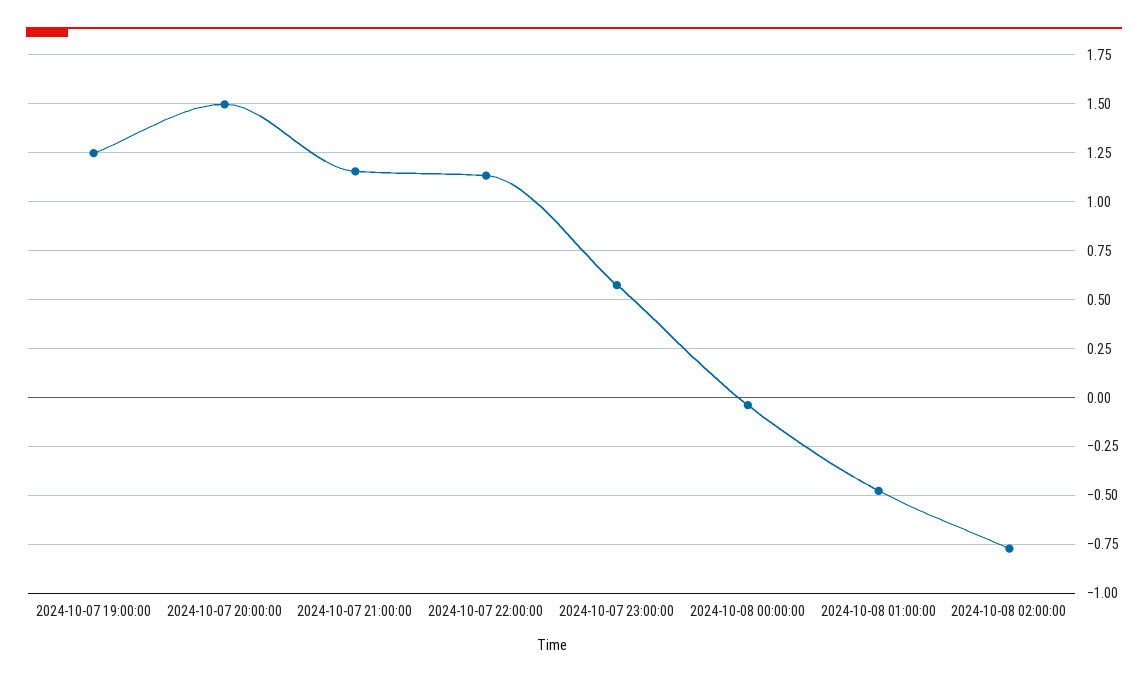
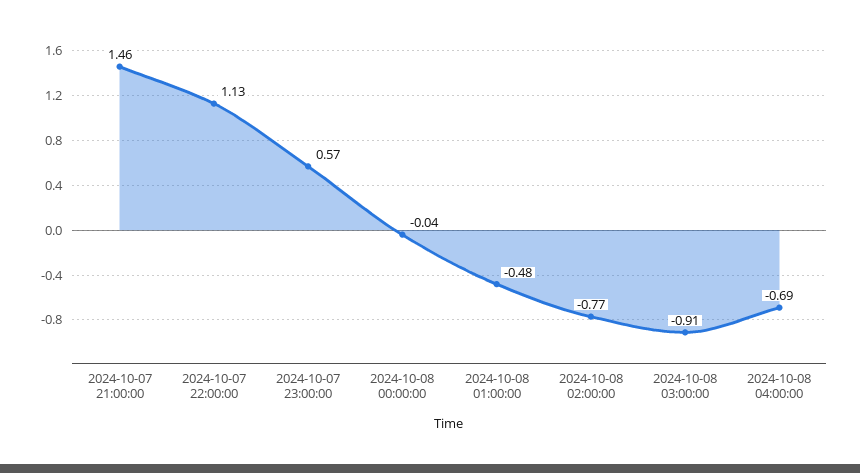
2024-10-07 19:00:00: 1.25 -> none
2024-10-07 20:00:00: 1.5 -> none
2024-10-07 21:00:00: 1.15 -> 1.46
2024-10-08 03:00:00: none -> -0.91
2024-10-08 04:00:00: none -> -0.69

